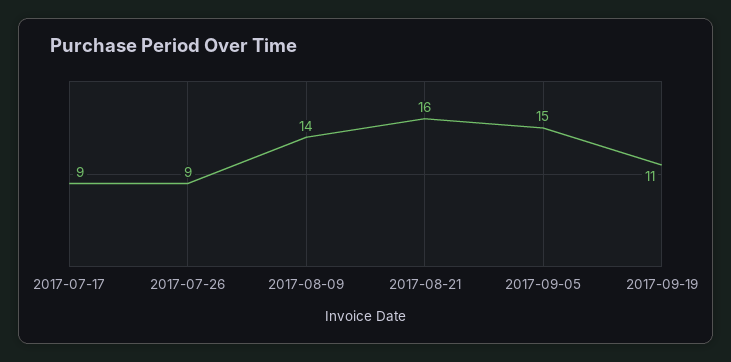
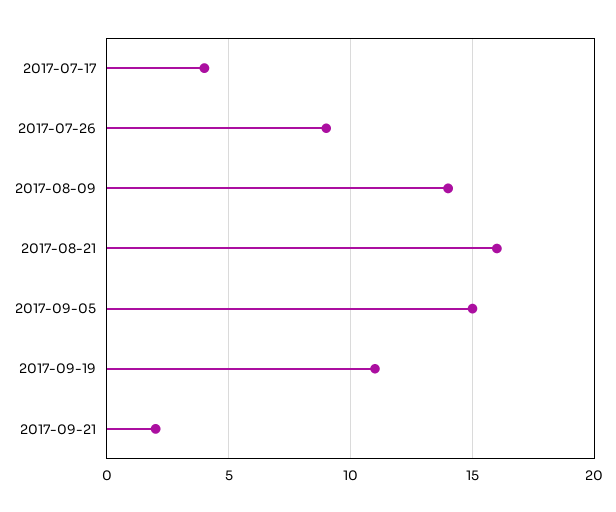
2017-07-17: 9 -> 4
2017-09-21: none -> 2

